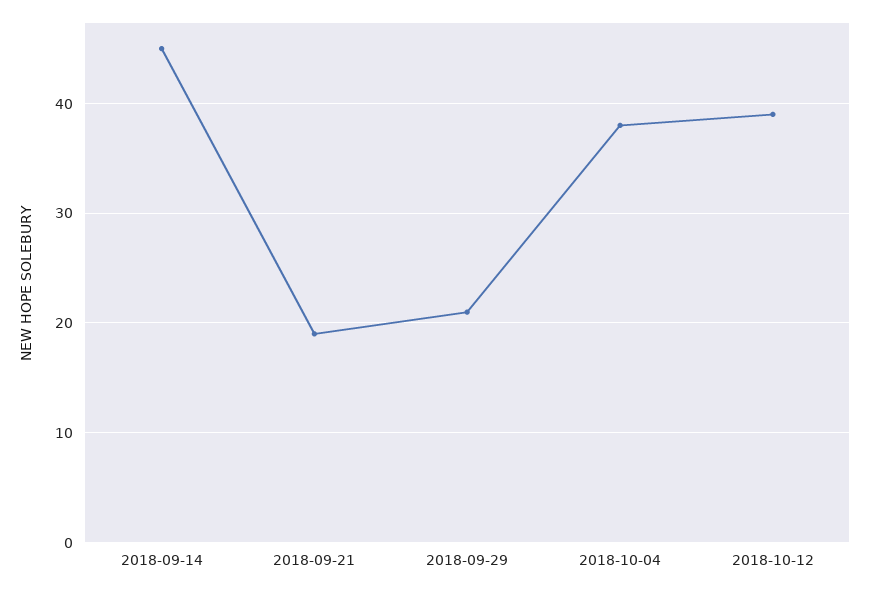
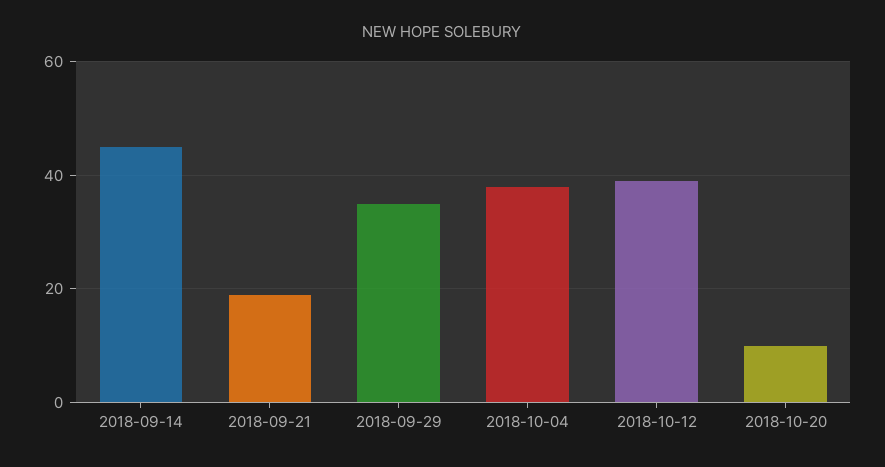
2018-09-29: 21 -> 35
2018-10-20: none -> 10

